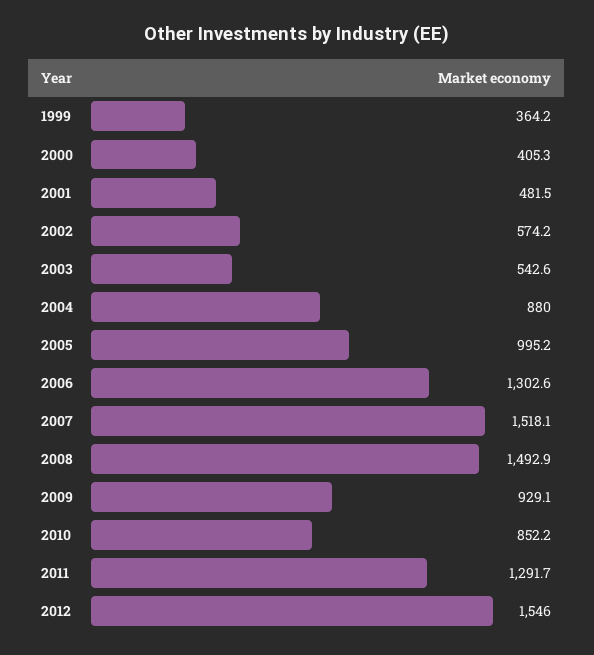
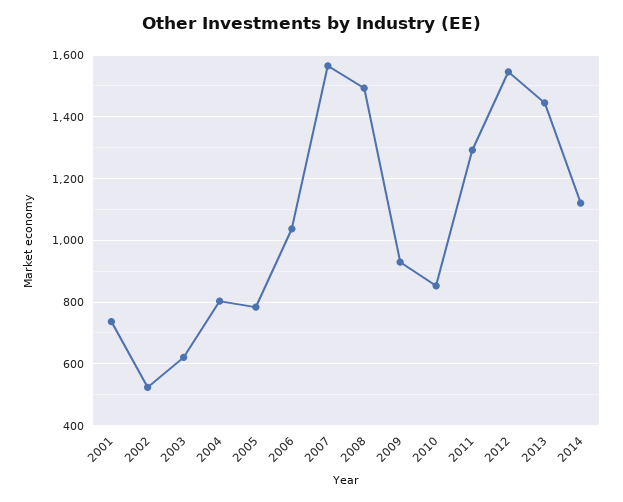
1999: 364.2 -> none
2000: 405.3 -> none
2001: 481.5 -> 740
2002: 574.2 -> 520
2003: 542.6 -> 620
2004: 880 -> 800
2005: 995.2 -> 780
2006: 1302.6 -> 1040
2007: 1518.1 -> 1560
2013: none -> 1440
2014: none -> 1120

